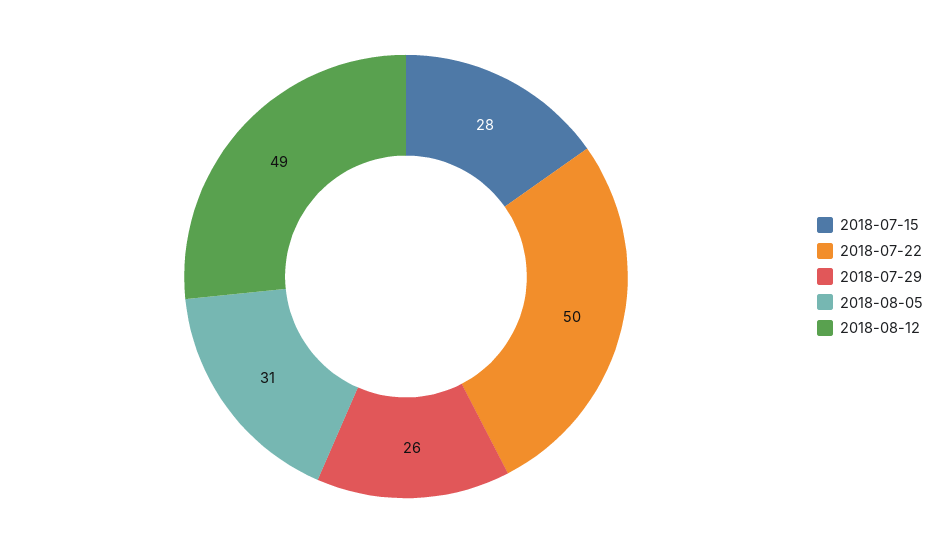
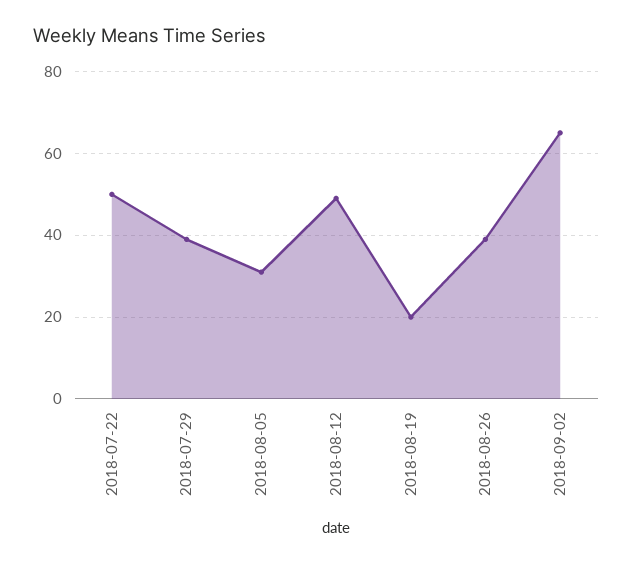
2018-07-15: 28 -> none
2018-07-29: 26 -> 40
2018-08-19: none -> 20
2018-08-26: none -> 40
2018-09-02: none -> 65

